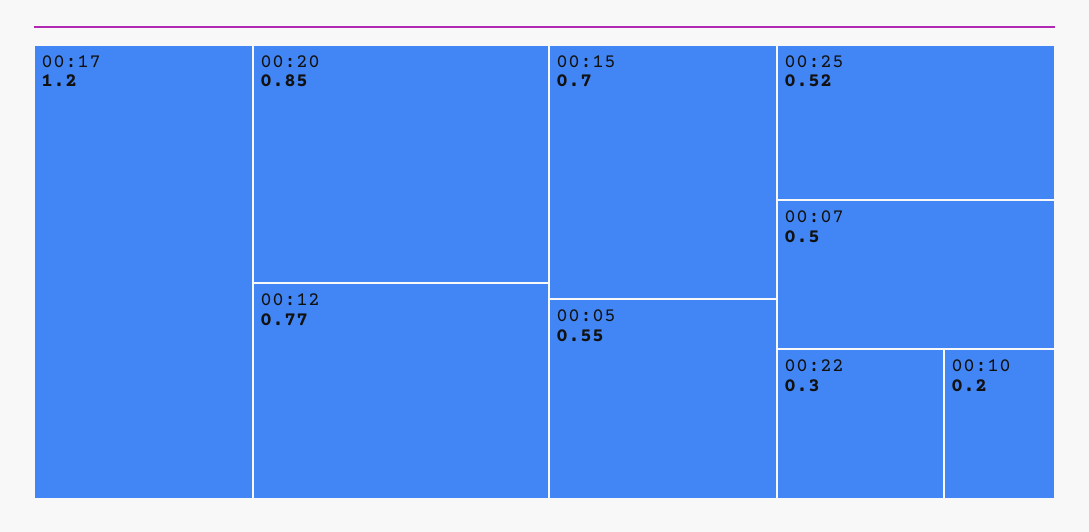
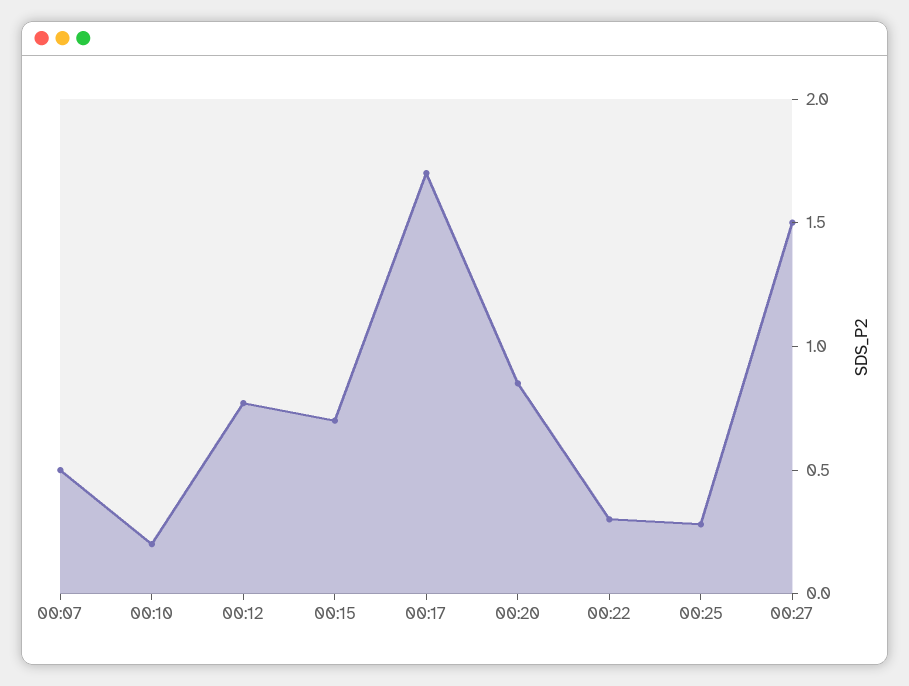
00:17: 1.2 -> 1.7
00:05: 0.55 -> none
00:25: 0.52 -> 0.3
00:27: none -> 1.5

